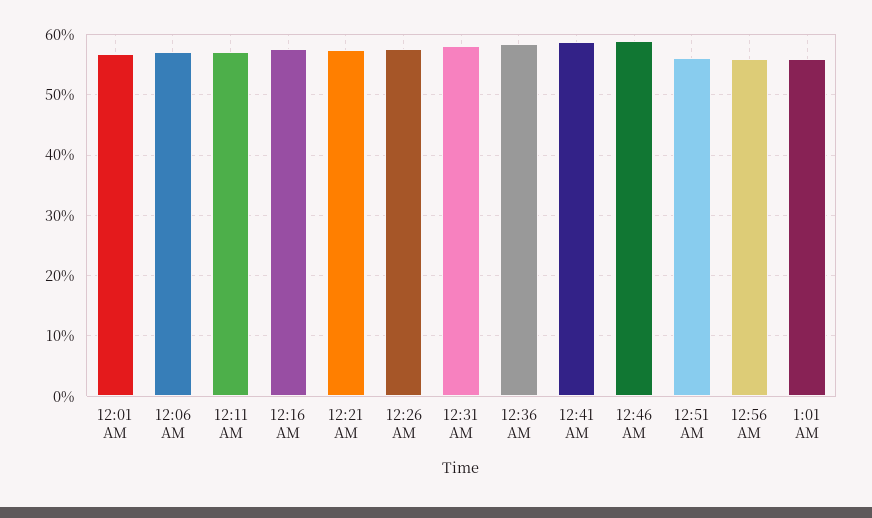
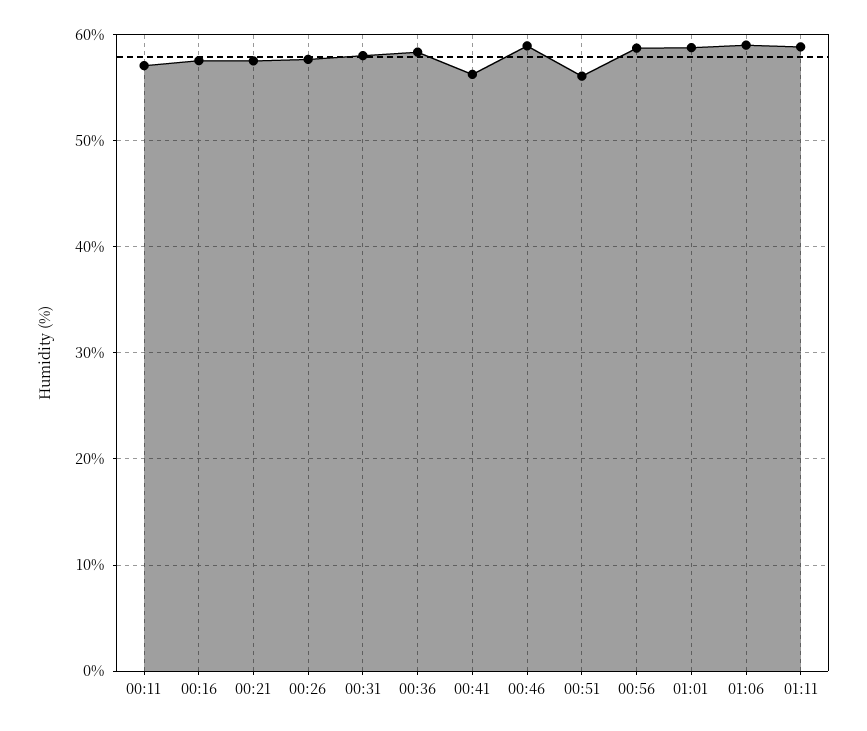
12:01 AM: 57 -> none
12:06 AM: 57 -> none
12:41 AM: 59 -> 56
12:56 AM: 56 -> 59
1:01 AM: 56 -> 59
01:06: none -> 59
01:11: none -> 59

